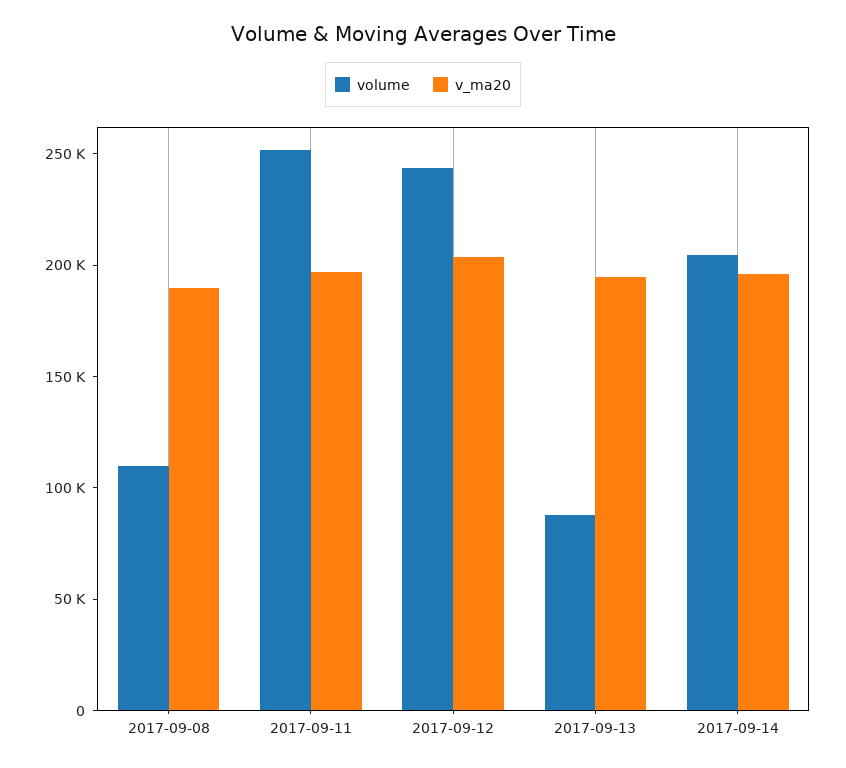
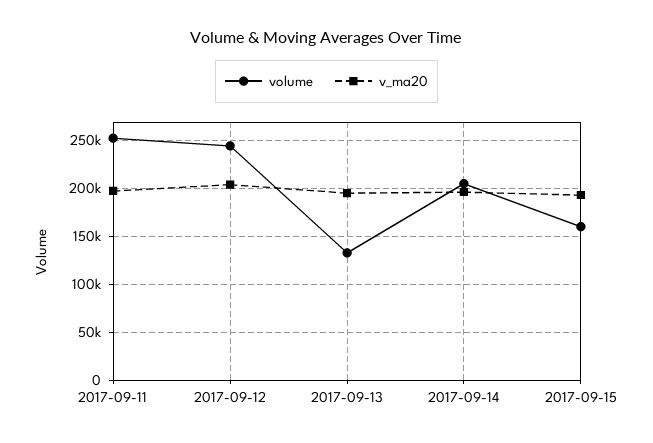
volume, 2017-09-08: 110000 -> none
v_ma20, 2017-09-08: 190000 -> none
volume, 2017-09-13: 90000 -> 130000
volume, 2017-09-15: none -> 160000
v_ma20, 2017-09-15: none -> 190000

